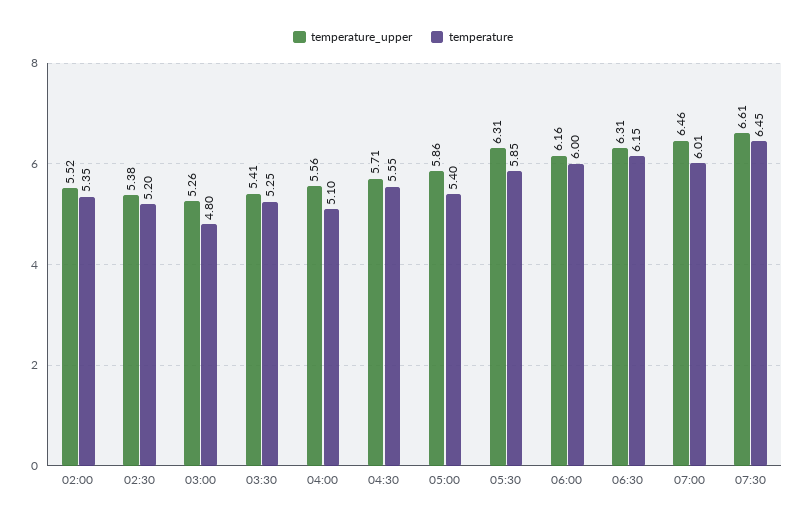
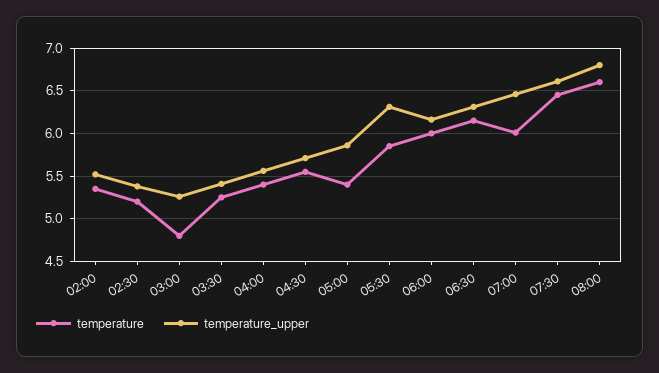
temperature, 04:00: 5.1 -> 5.4
temperature, 08:00: none -> 6.6
temperature_upper, 08:00: none -> 6.8

